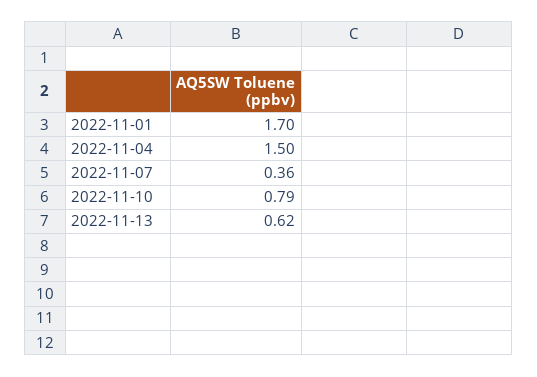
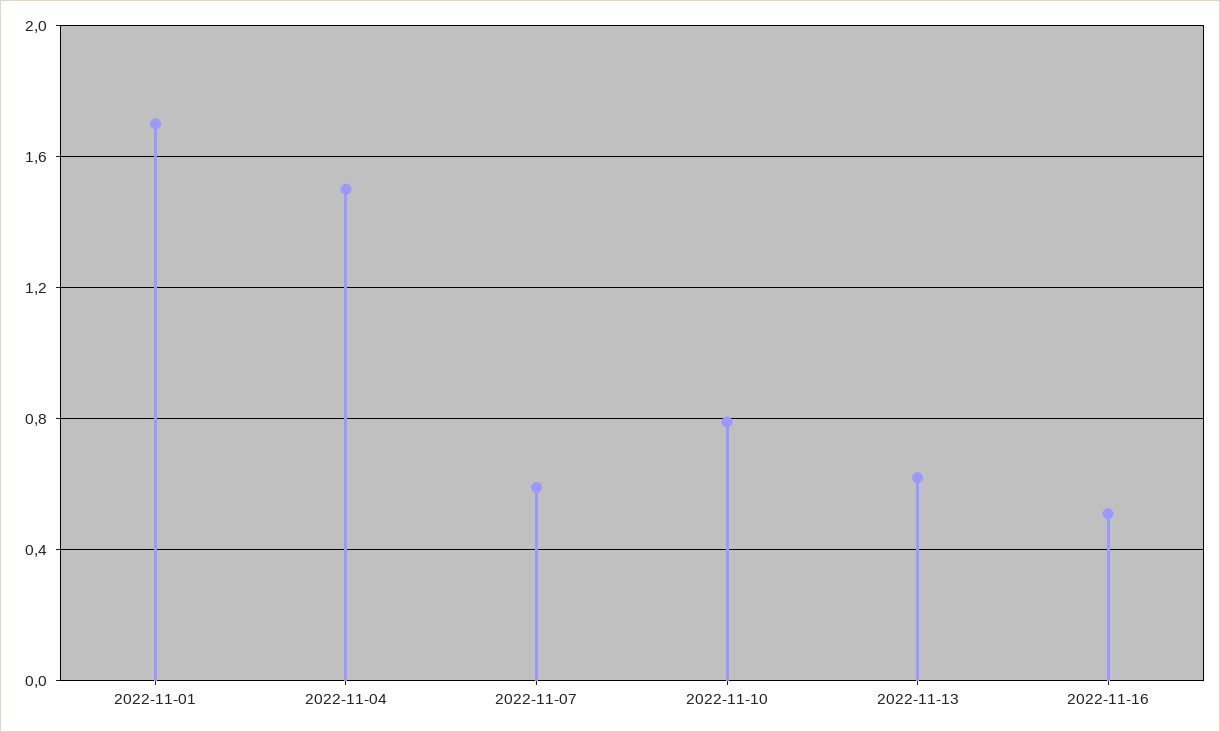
2022-11-07: 0.36 -> 0.6
2022-11-16: none -> 0.5

